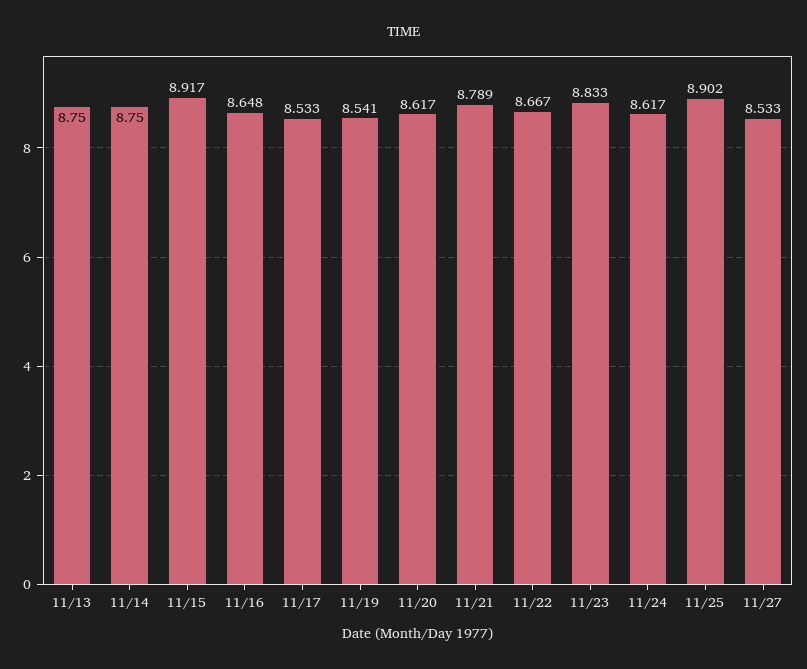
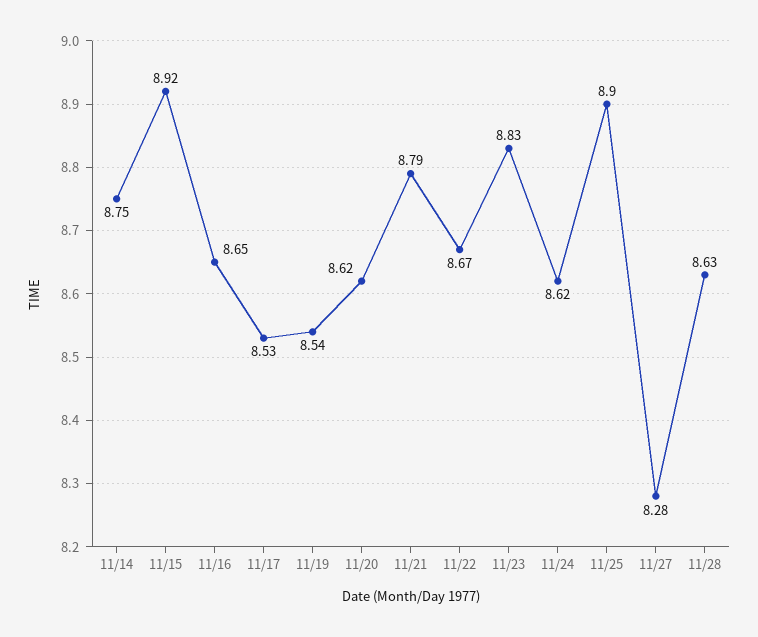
11/13: 8.75 -> none
11/27: 8.533 -> 8.28
11/28: none -> 8.63

